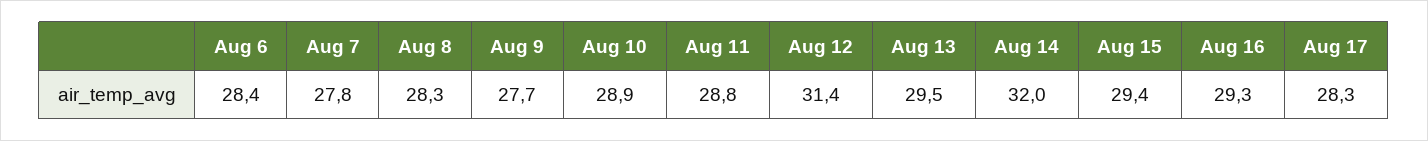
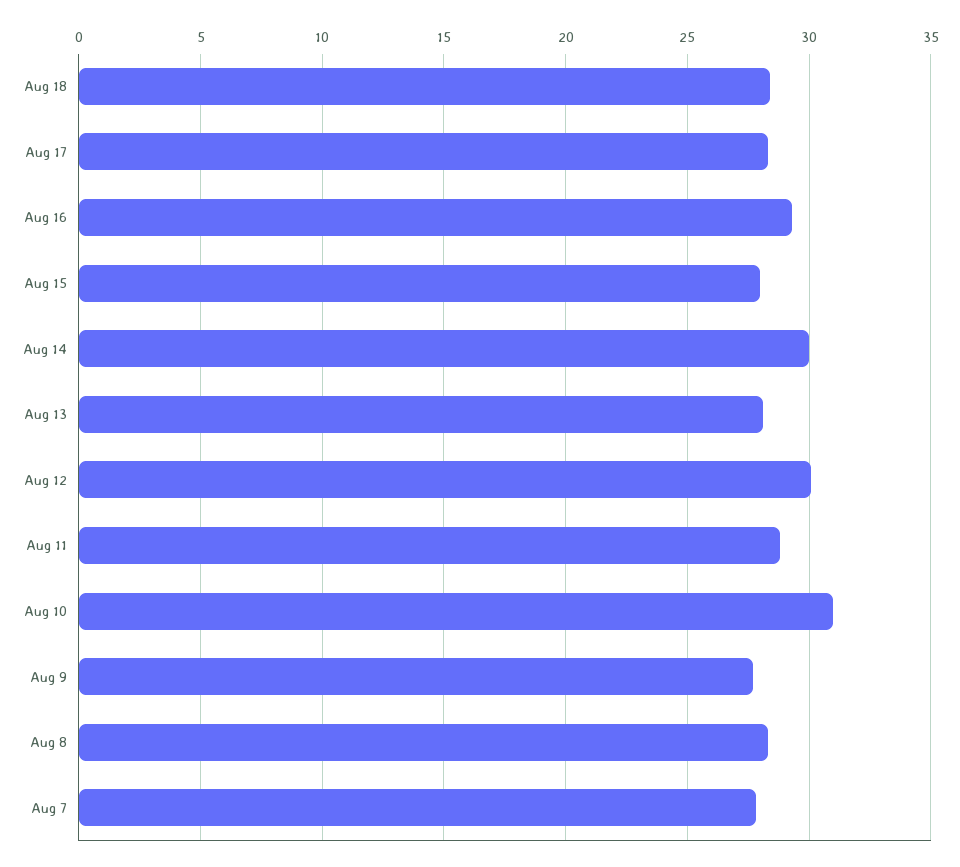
Aug 6: 28.4 -> none
Aug 10: 28.9 -> 31
Aug 12: 31.4 -> 30
Aug 13: 29.5 -> 28
Aug 14: 32 -> 30
Aug 15: 29.4 -> 28
Aug 18: none -> 28.5

